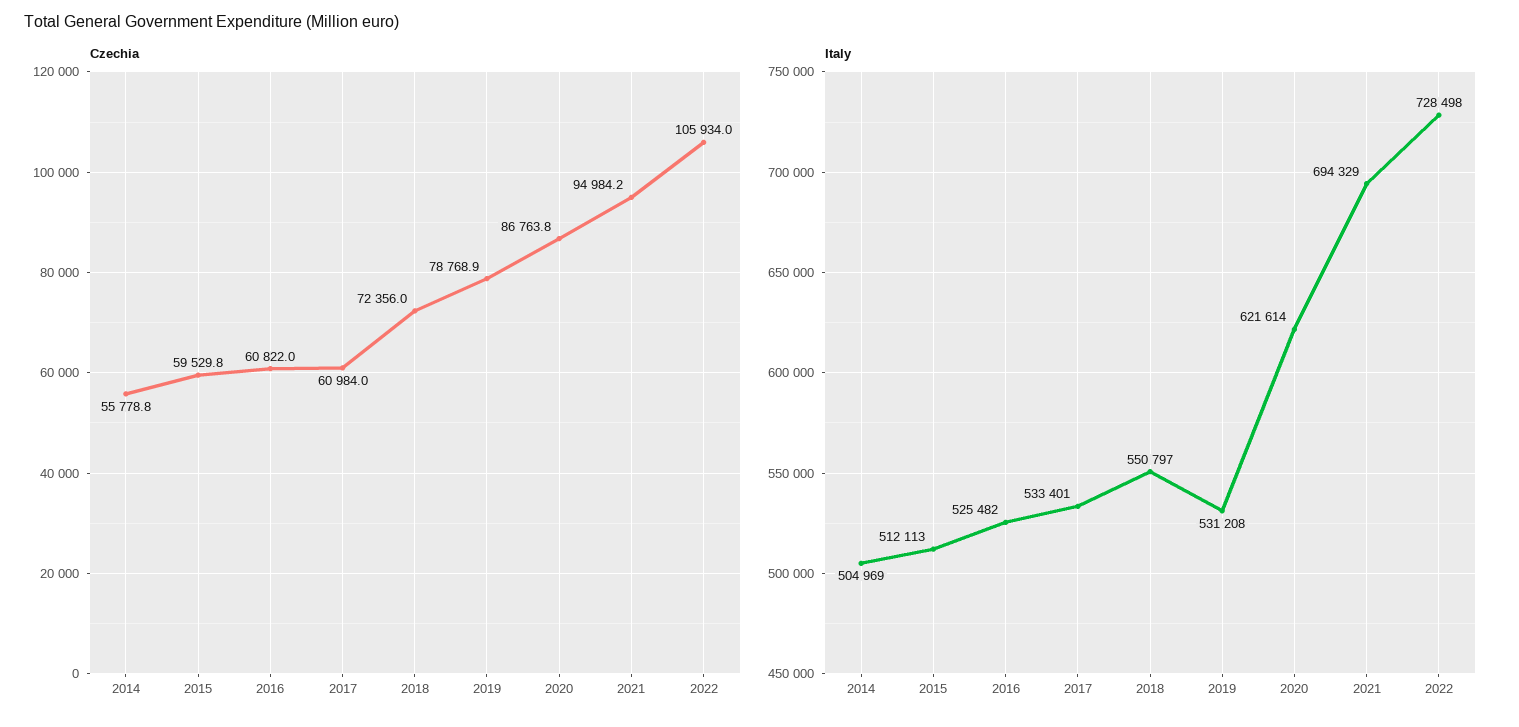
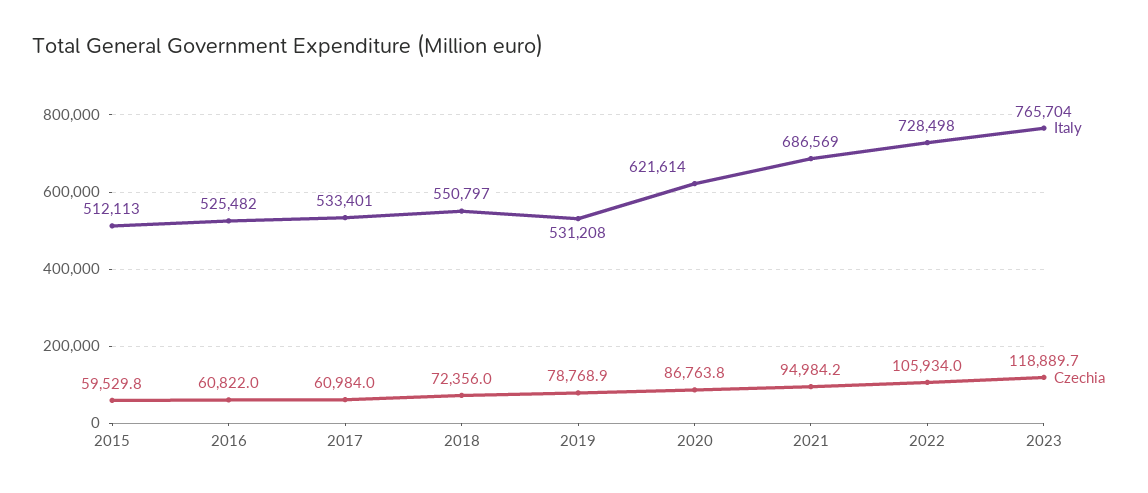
Czechia, 2014: 55778.8 -> none
Italy, 2014: 504969 -> none
Italy, 2021: 694329 -> 686569
Italy, 2023: none -> 765704
Czechia, 2023: none -> 118889.7

